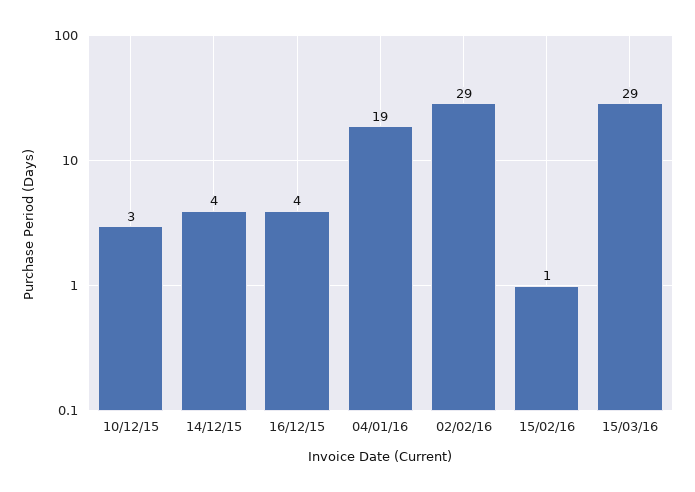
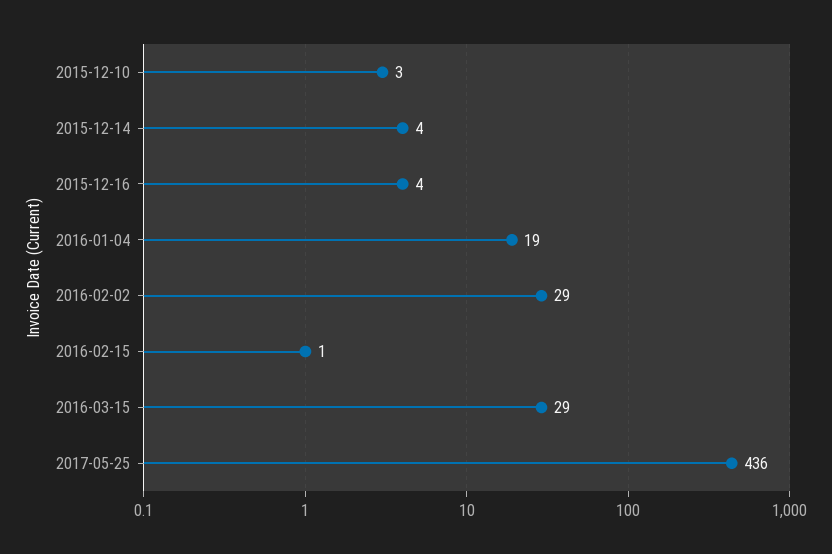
2017-05-25: none -> 436

